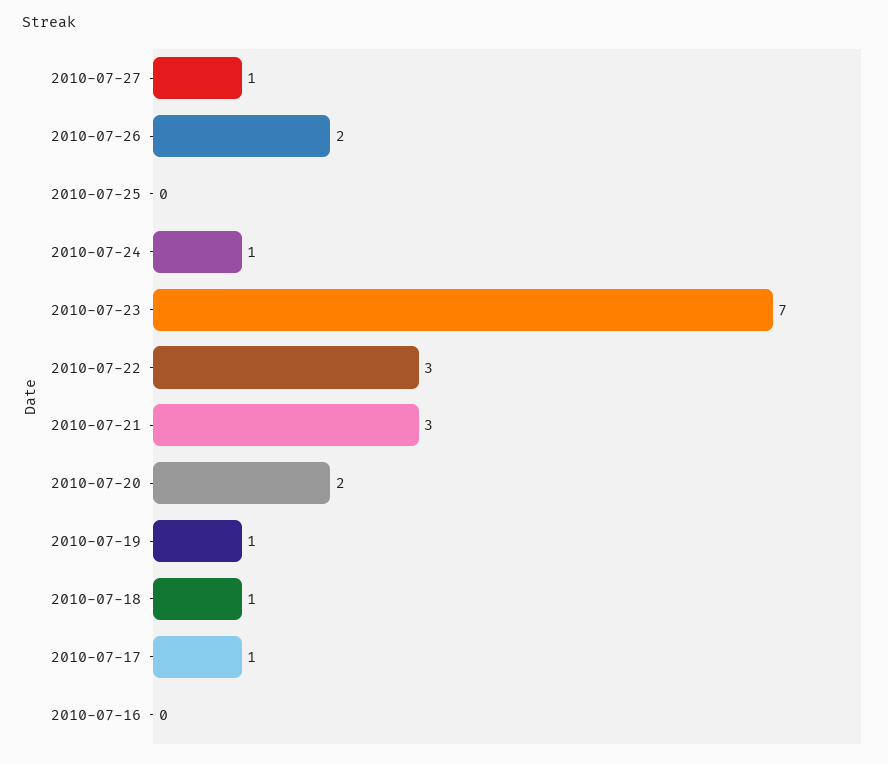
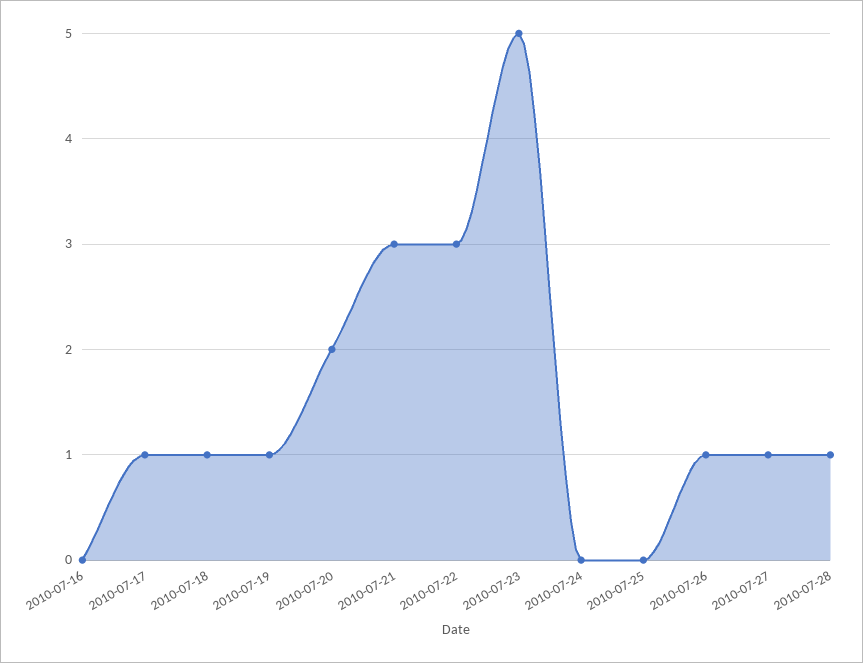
2010-07-26: 2 -> 1
2010-07-24: 1 -> 0
2010-07-23: 7 -> 5
2010-07-28: none -> 1

